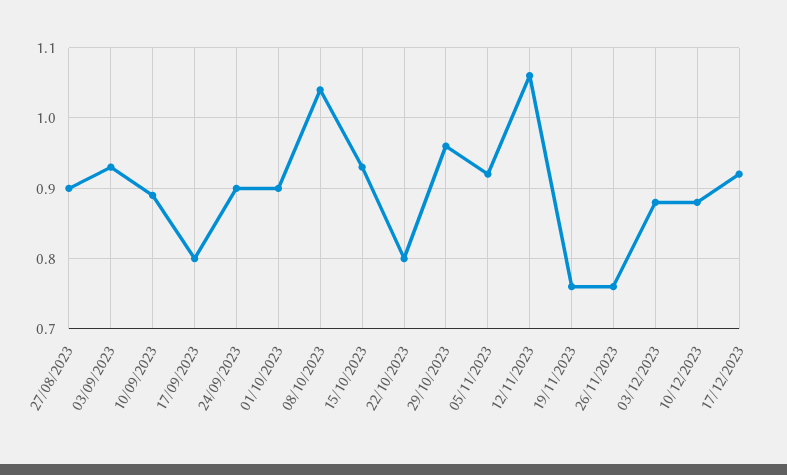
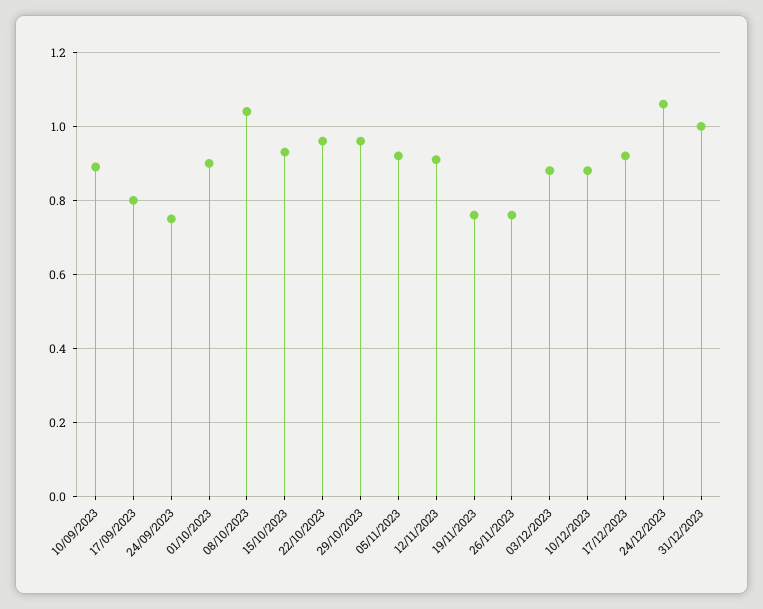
27/08/2023: 0.9 -> none
03/09/2023: 0.93 -> none
24/09/2023: 0.9 -> 0.75
22/10/2023: 0.8 -> 0.95
12/11/2023: 1.06 -> 0.9
24/12/2023: none -> 1.05
31/12/2023: none -> 1

